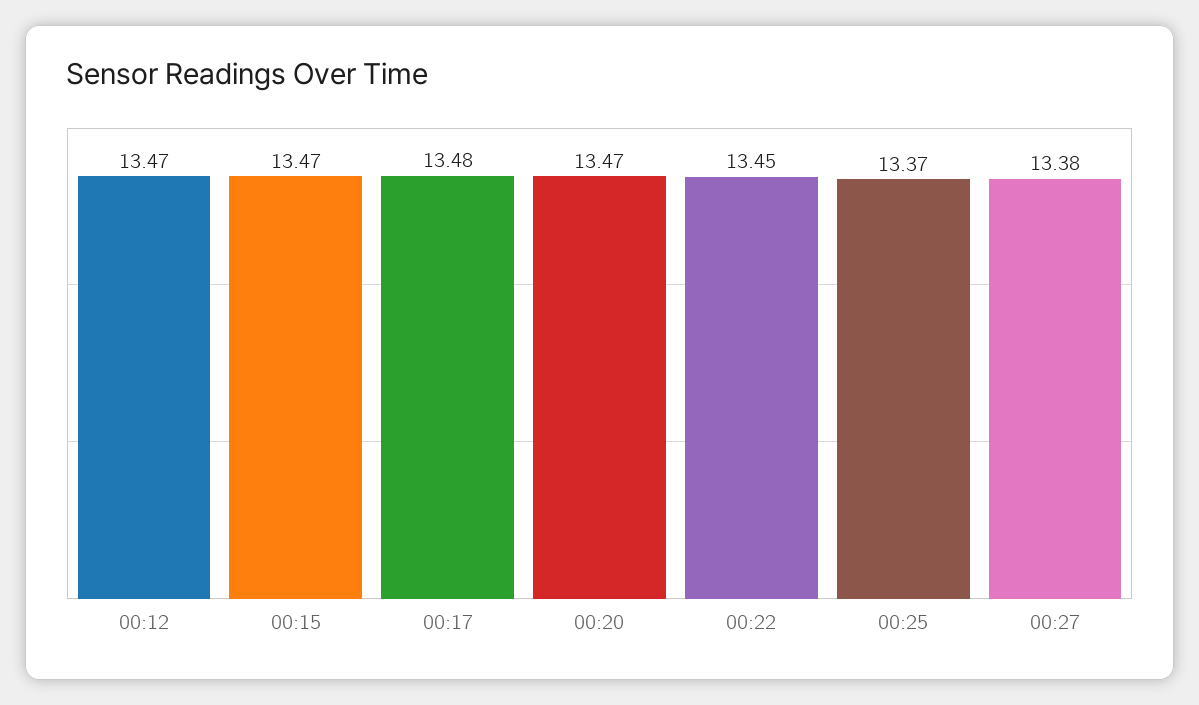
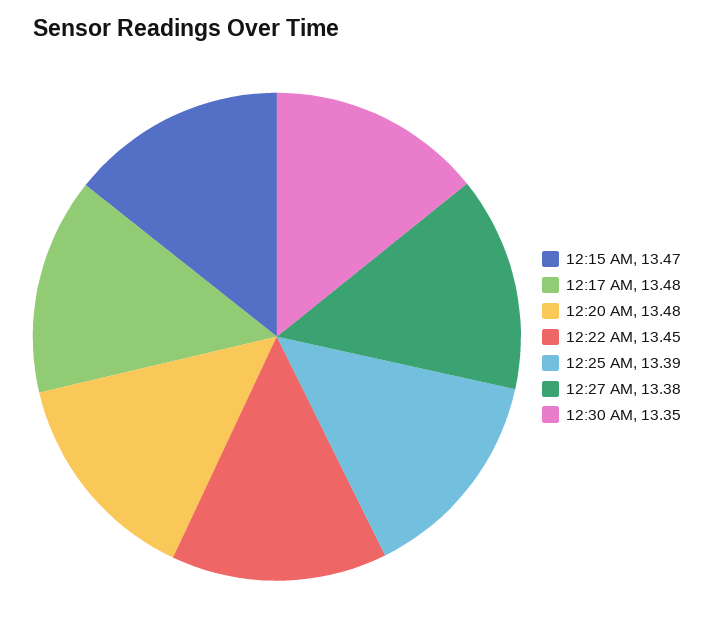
00:12: 13.47 -> none
00:20: 13.47 -> 13.48
00:25: 13.37 -> 13.39
12:30 AM: none -> 13.35

